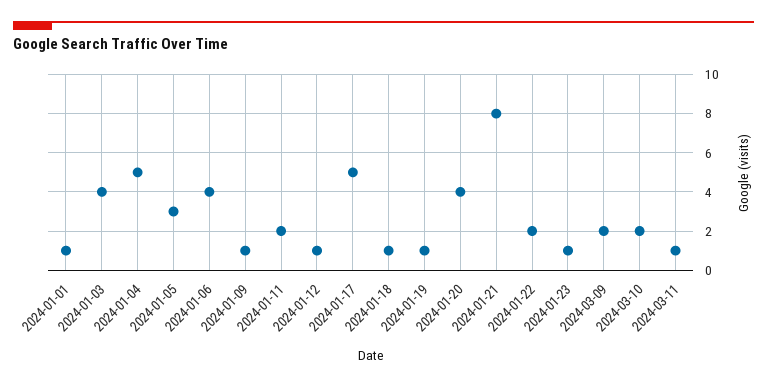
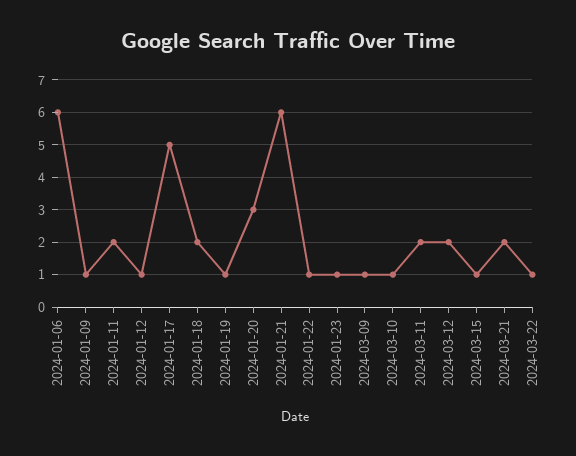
2024-01-01: 1 -> none
2024-01-03: 4 -> none
2024-01-04: 5 -> none
2024-01-05: 3 -> none
2024-01-06: 4 -> 6
2024-01-18: 1 -> 2
2024-01-20: 4 -> 3
2024-01-21: 8 -> 6
2024-01-22: 2 -> 1
2024-03-09: 2 -> 1
2024-03-10: 2 -> 1
2024-03-11: 1 -> 2
2024-03-12: none -> 2
2024-03-15: none -> 1
2024-03-21: none -> 2
2024-03-22: none -> 1

